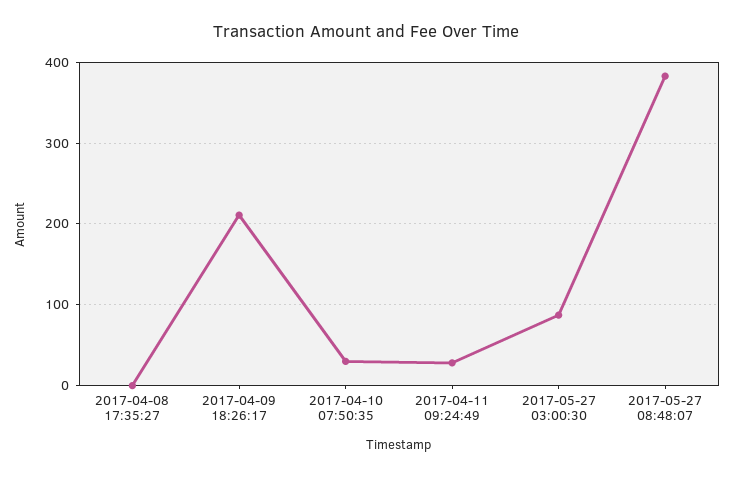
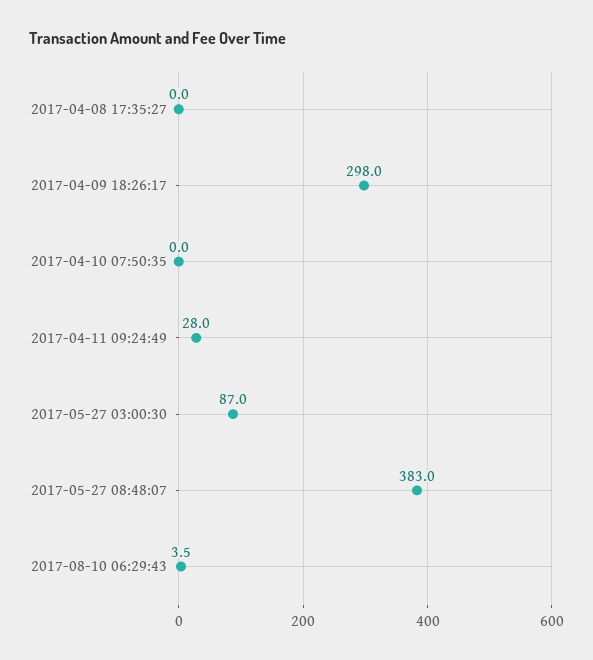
2017-04-09 18:26:17: 210 -> 298
2017-04-10 07:50:35: 30 -> 0
2017-08-10 06:29:43: none -> 3.5

